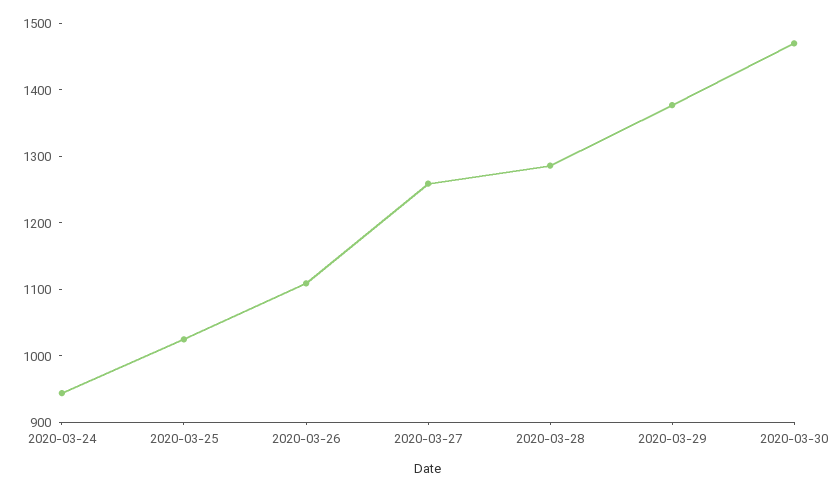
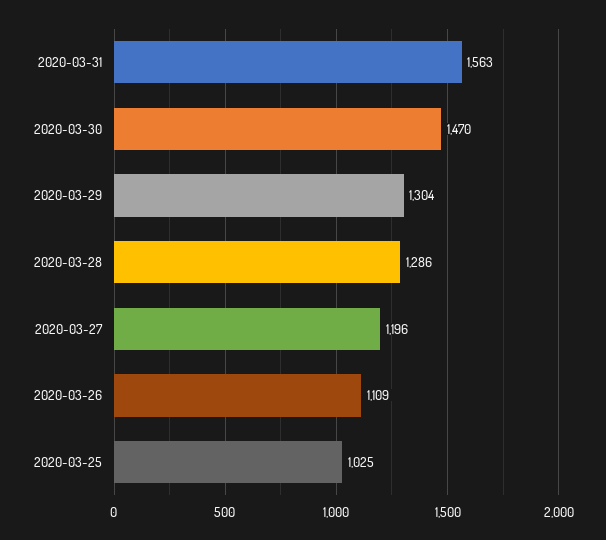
2020-03-24: 940 -> none
2020-03-27: 1260 -> 1196
2020-03-29: 1380 -> 1304
2020-03-31: none -> 1563

